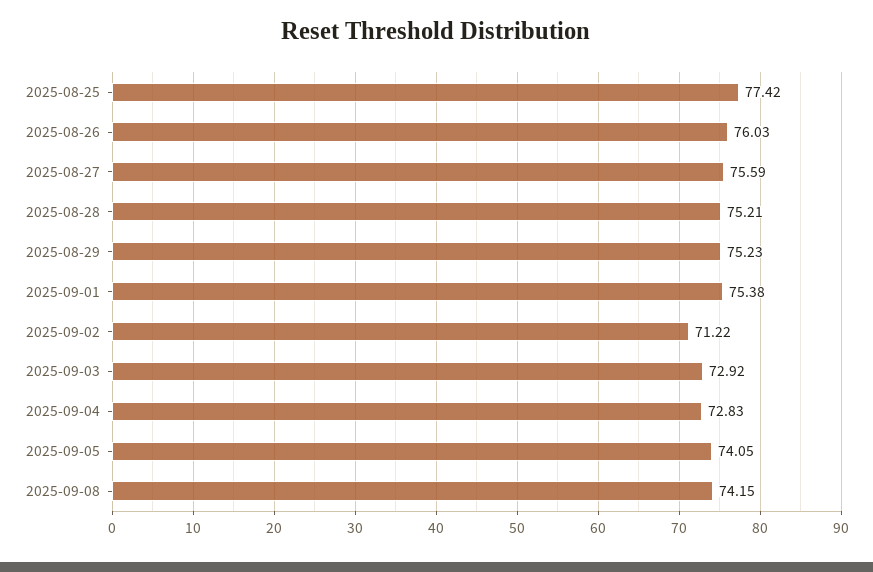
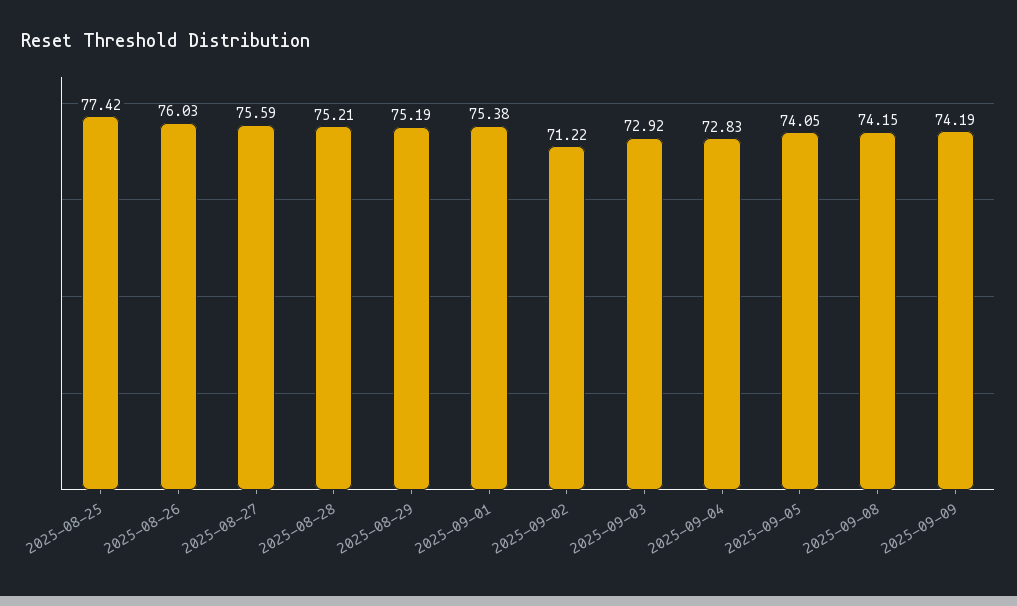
2025-08-29: 75.23 -> 75.19
2025-09-09: none -> 74.19

